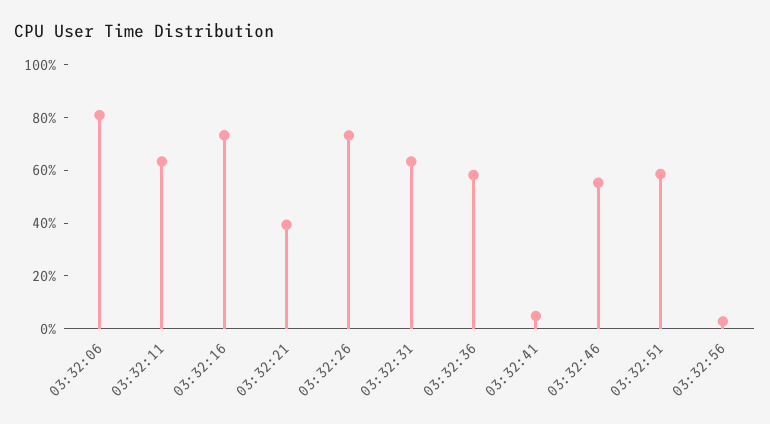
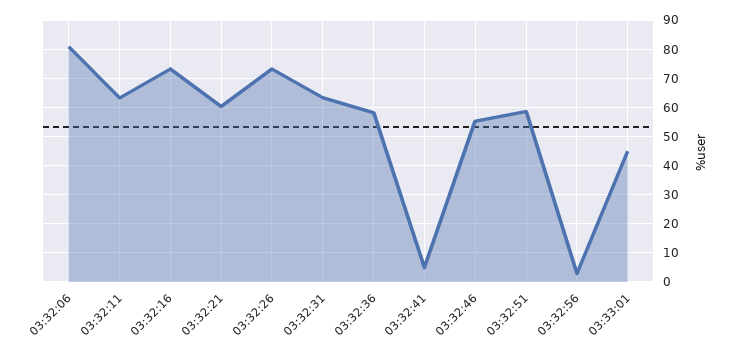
03:32:21: 40 -> 60
03:33:01: none -> 45

